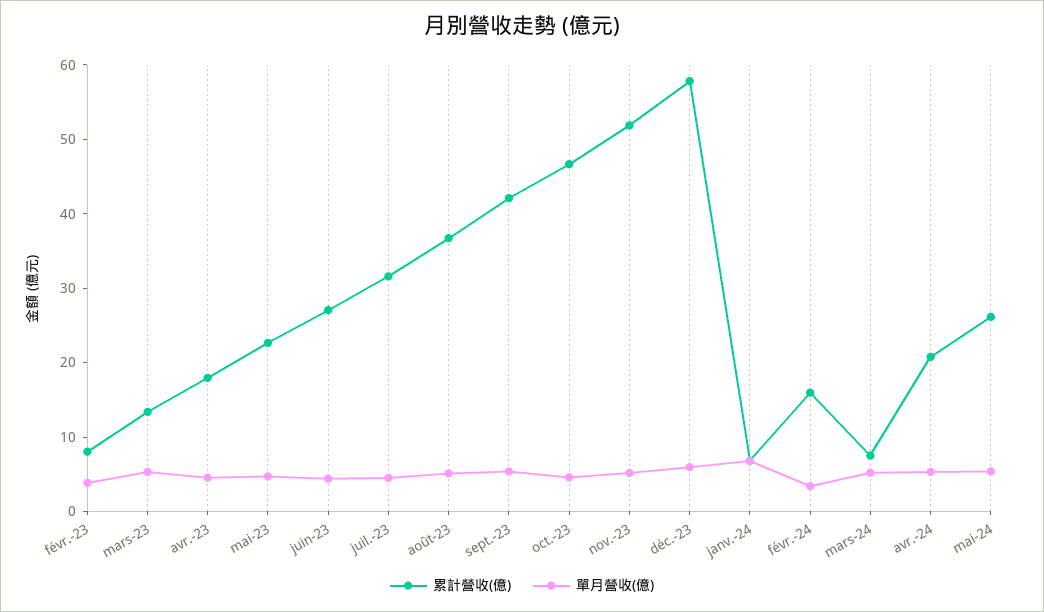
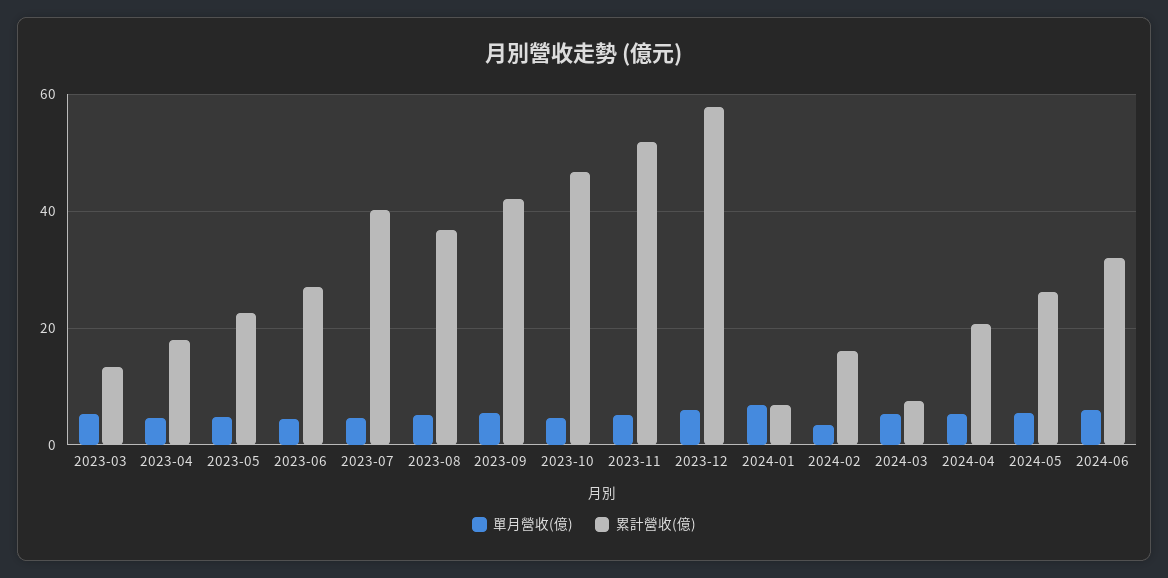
累計營收(億), févr.-23: 8 -> none
單月營收(億), févr.-23: 4 -> none
累計營收(億), juil.-23: 32 -> 40
單月營收(億), 2024-06: none -> 6
累計營收(億), 2024-06: none -> 32

